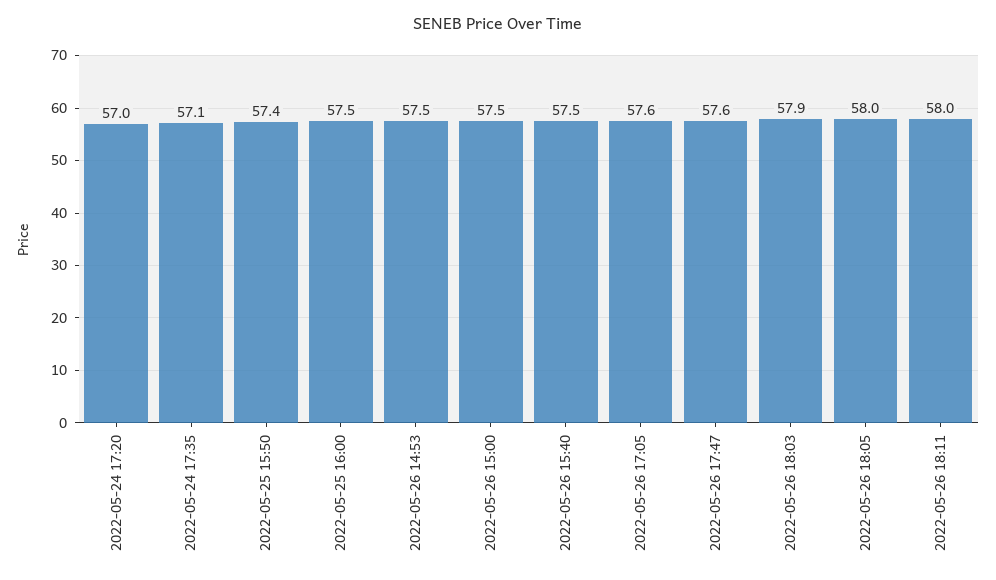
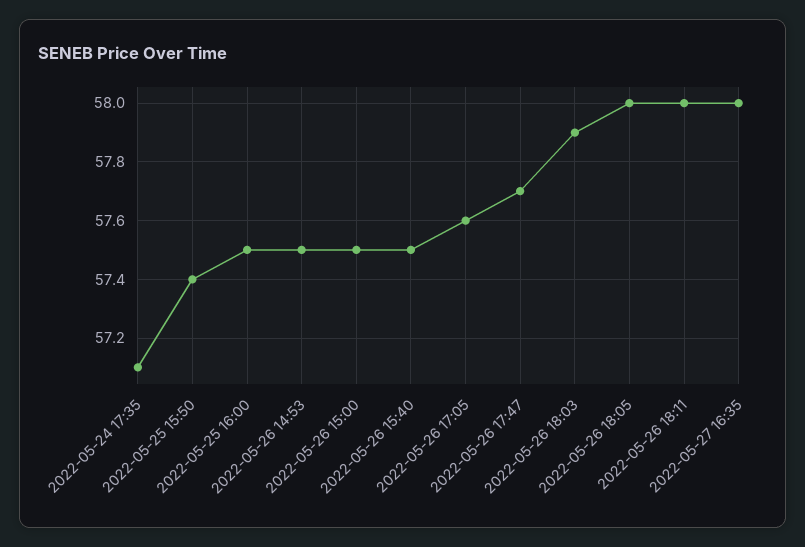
2022-05-24 17:20: 57 -> none
2022-05-26 17:47: 57.6 -> 57.7
2022-05-27 16:35: none -> 58

